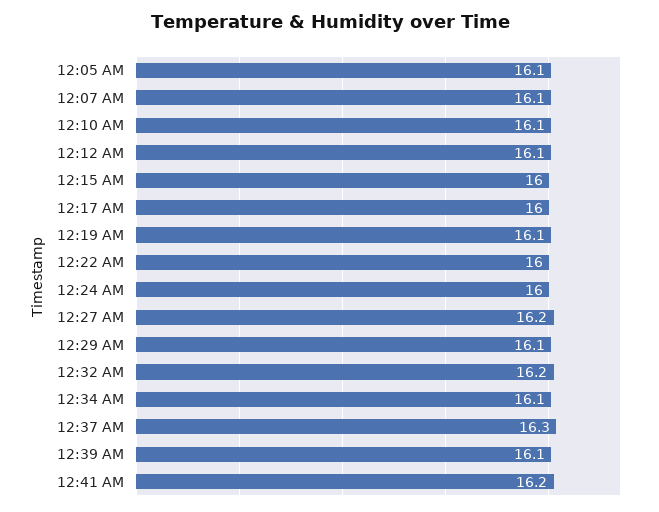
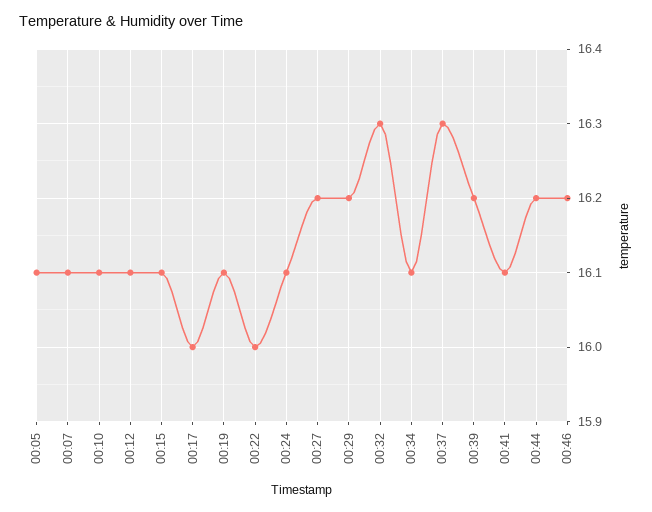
12:15 AM: 16 -> 16.1
12:24 AM: 16 -> 16.1
12:29 AM: 16.1 -> 16.2
12:32 AM: 16.2 -> 16.3
12:39 AM: 16.1 -> 16.2
12:41 AM: 16.2 -> 16.1
00:44: none -> 16.2
00:46: none -> 16.2

